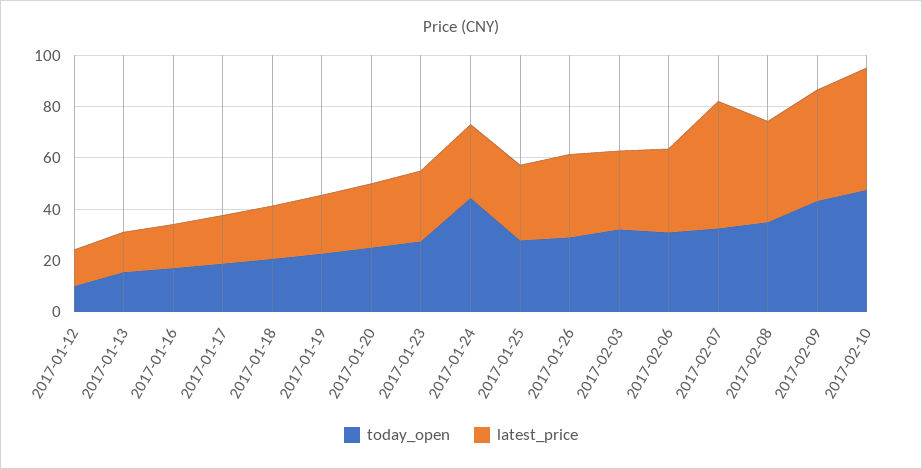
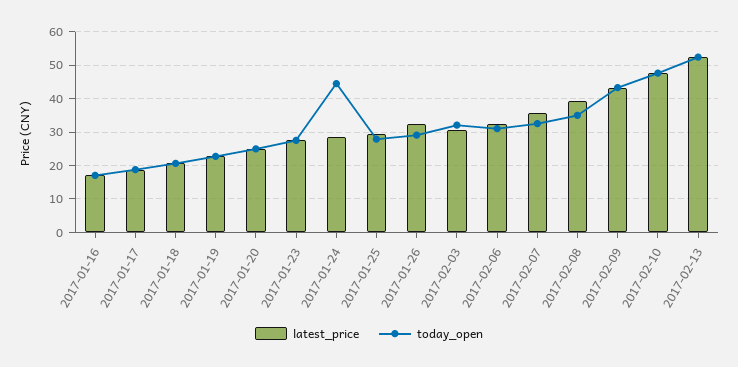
today_open, 2017-01-12: 10 -> none
latest_price, 2017-01-12: 15 -> none
today_open, 2017-01-13: 15 -> none
latest_price, 2017-01-13: 15 -> none
latest_price, 2017-02-07: 50 -> 36
latest_price, 2017-02-13: none -> 52
today_open, 2017-02-13: none -> 52

